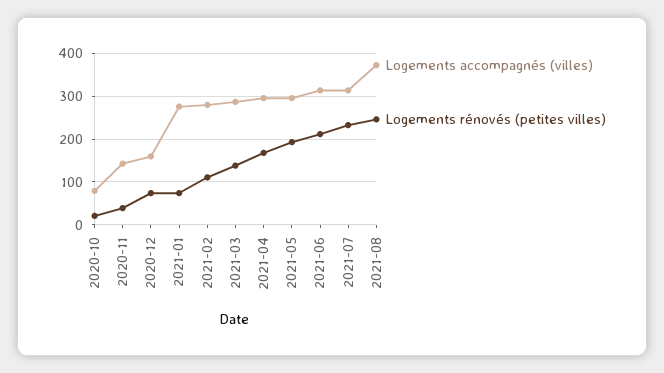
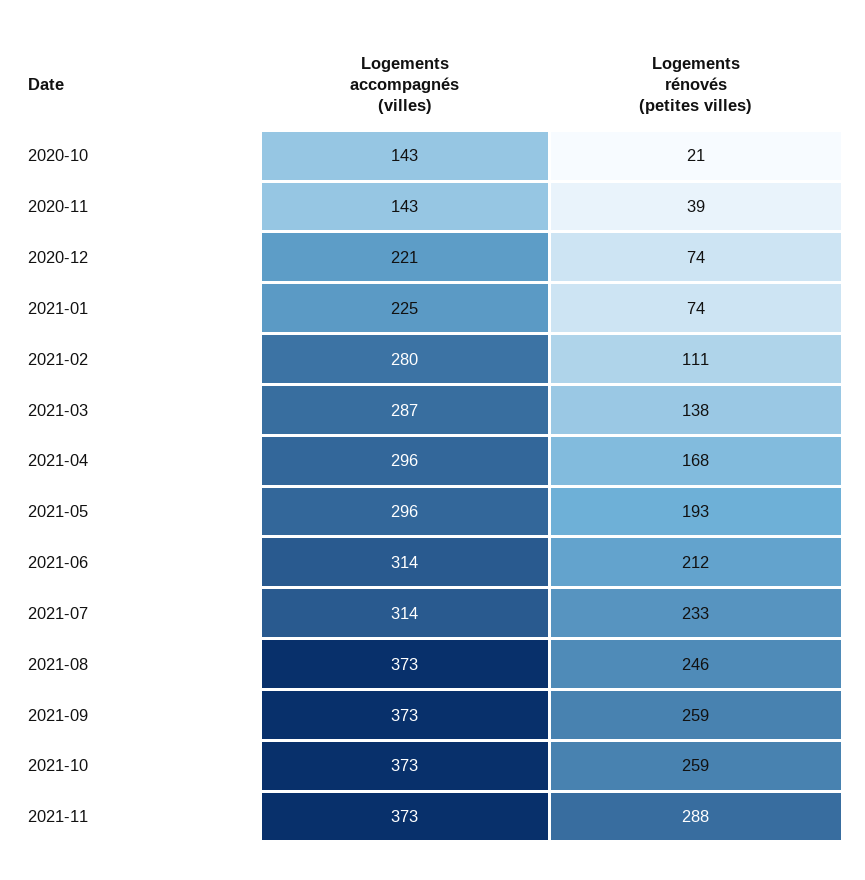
Logements accompagnés (villes), 2020-10: 80 -> 143
Logements accompagnés (villes), 2020-12: 160 -> 221
Logements accompagnés (villes), 2021-01: 280 -> 225
Logements accompagnés (villes), 2021-09: none -> 373
Logements rénovés (petites villes), 2021-09: none -> 259
Logements accompagnés (villes), 2021-10: none -> 373
Logements rénovés (petites villes), 2021-10: none -> 259
Logements accompagnés (villes), 2021-11: none -> 373
Logements rénovés (petites villes), 2021-11: none -> 288

